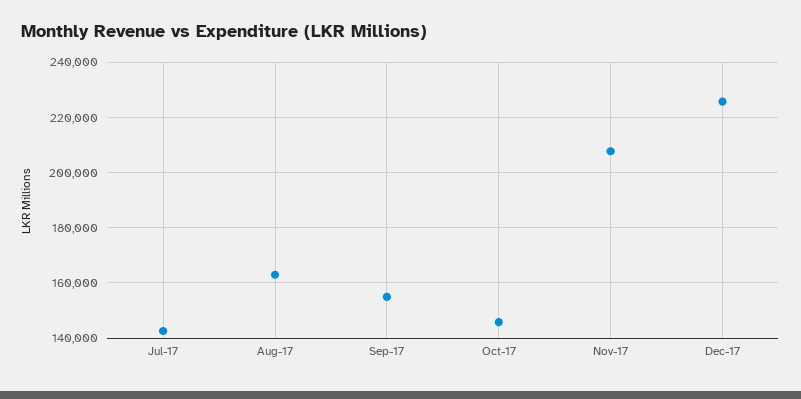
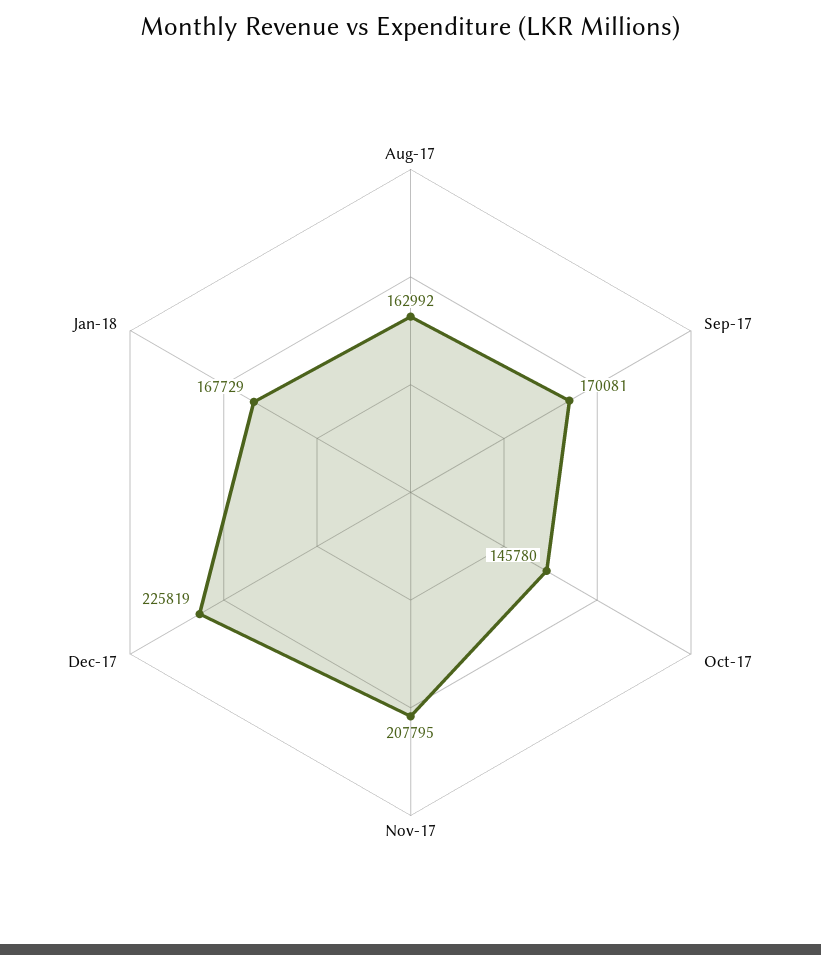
Jul-17: 142500 -> none
Sep-17: 155000 -> 170081
Jan-18: none -> 167729

